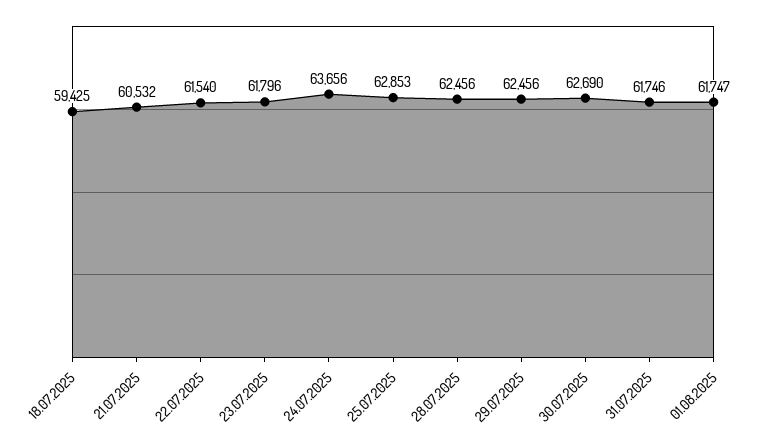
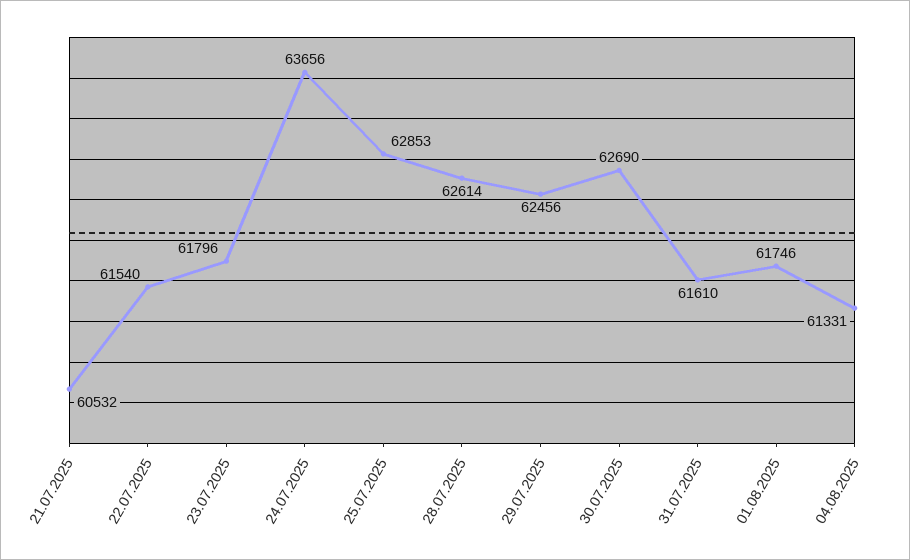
18.07.2025: 59425 -> none
28.07.2025: 62456 -> 62614
31.07.2025: 61746 -> 61610
01.08.2025: 61747 -> 61746
04.08.2025: none -> 61331

